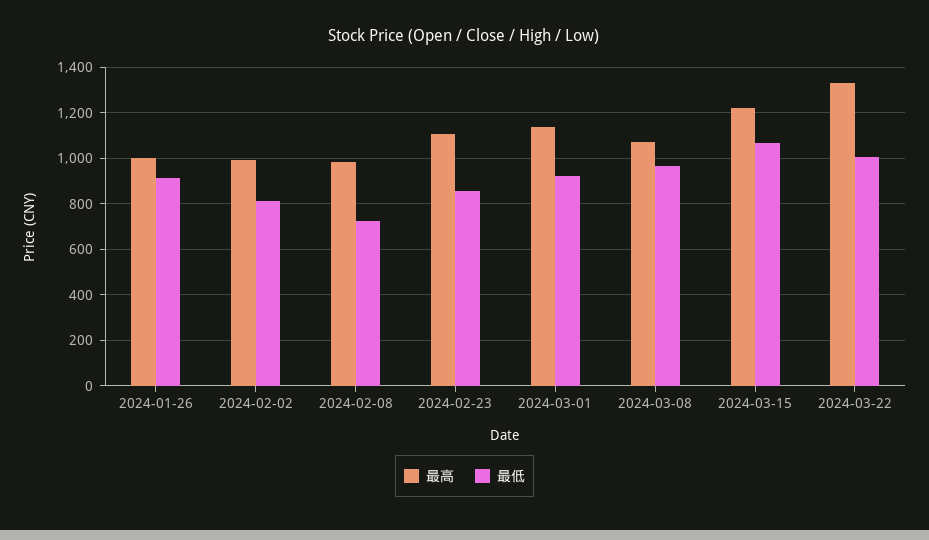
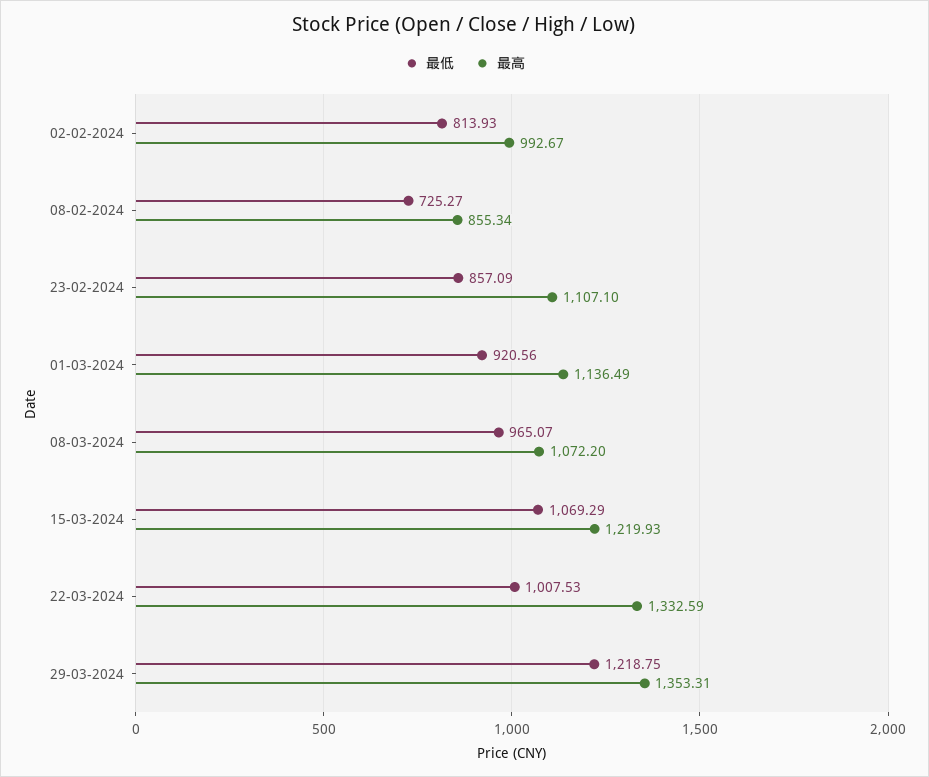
最高, 2024-01-26: 1000 -> none
最低, 2024-01-26: 900 -> none
最高, 2024-02-08: 1000 -> 855.34
最低, 29-03-2024: none -> 1218.75
最高, 29-03-2024: none -> 1353.31

